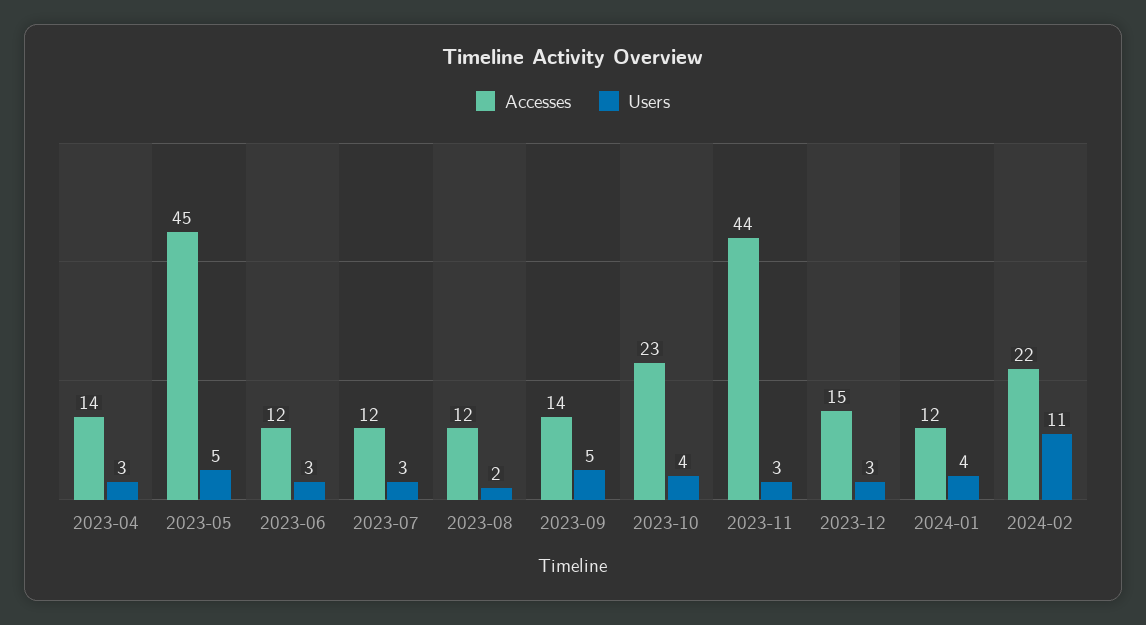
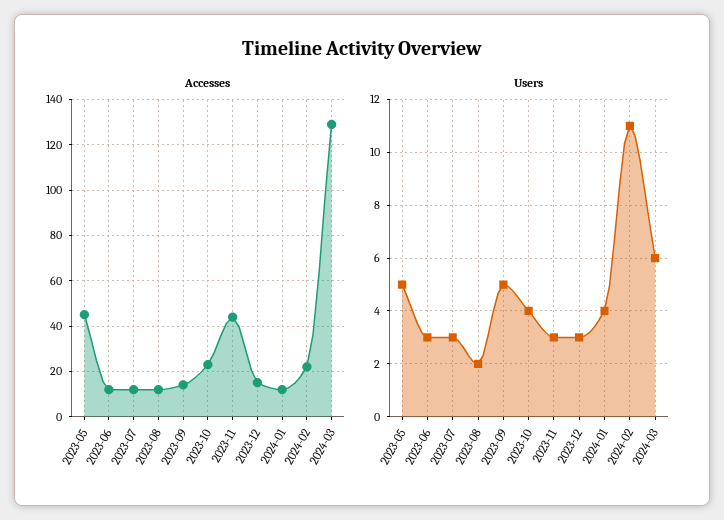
Accesses, 2023-04: 14 -> none
Users, 2023-04: 3 -> none
Accesses, 2024-03: none -> 130
Users, 2024-03: none -> 6

